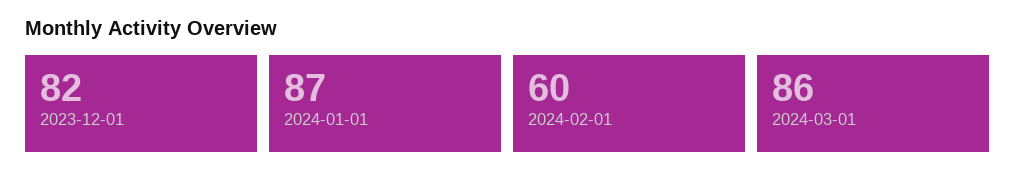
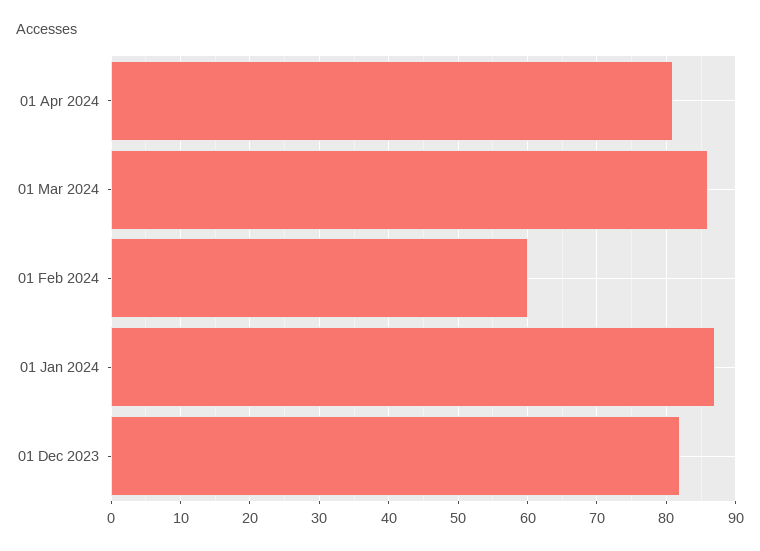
01 Apr 2024: none -> 81

